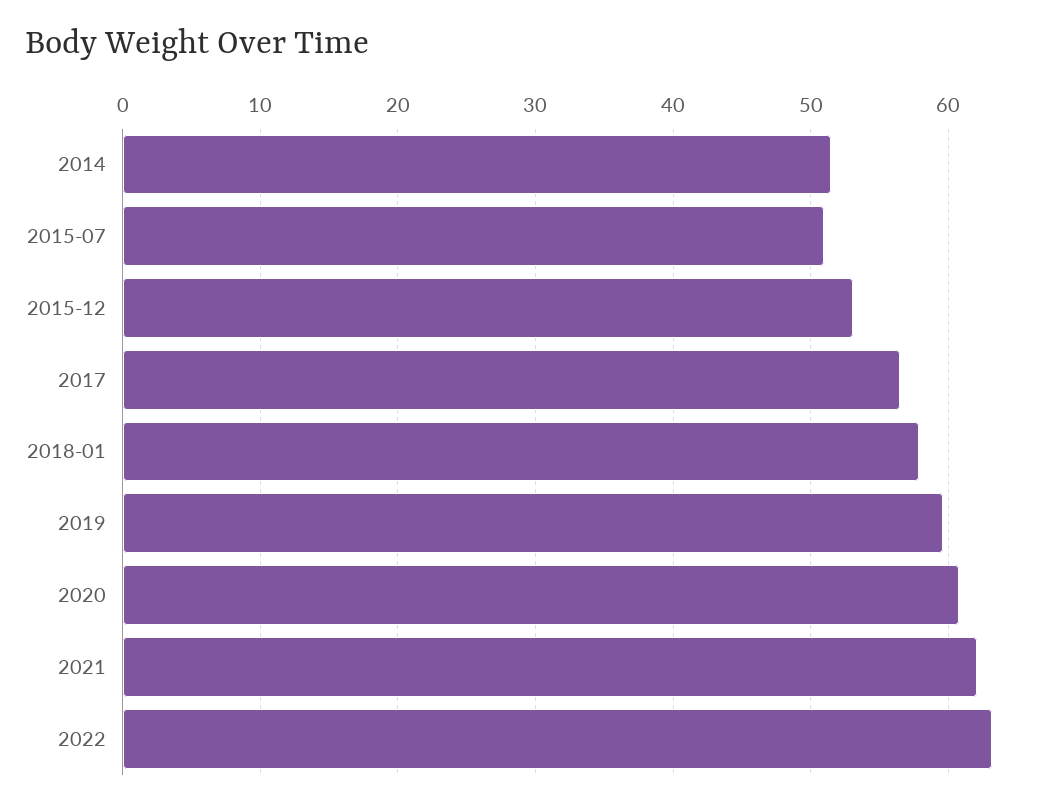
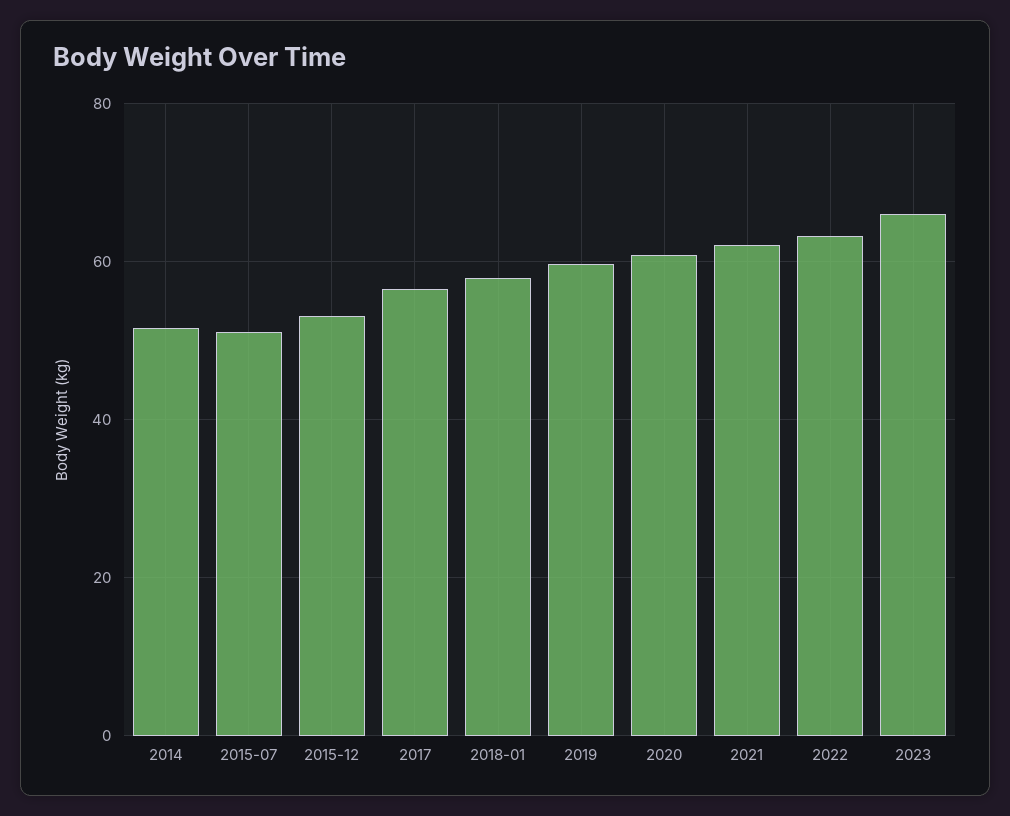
2023: none -> 66

